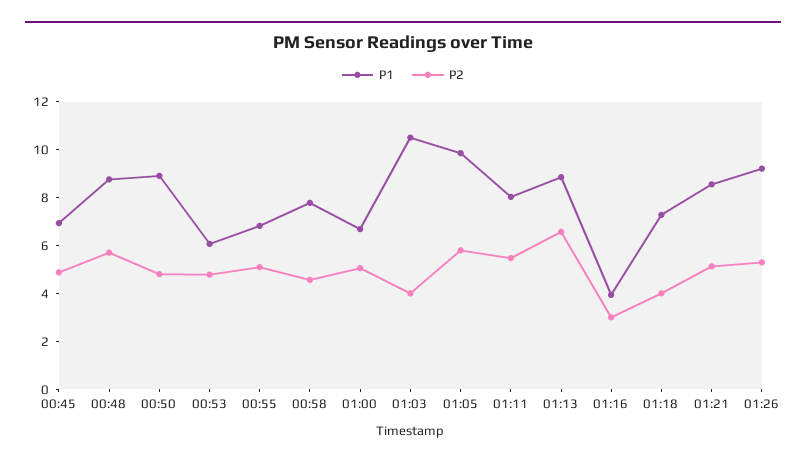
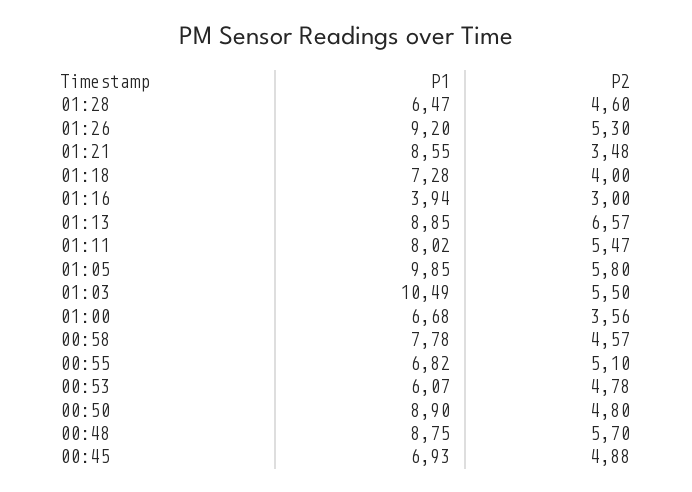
P2, 01:00: 5 -> 3.56
P2, 01:03: 4 -> 5.5
P2, 01:21: 5 -> 3.48
P1, 01:28: none -> 6.47
P2, 01:28: none -> 4.6

